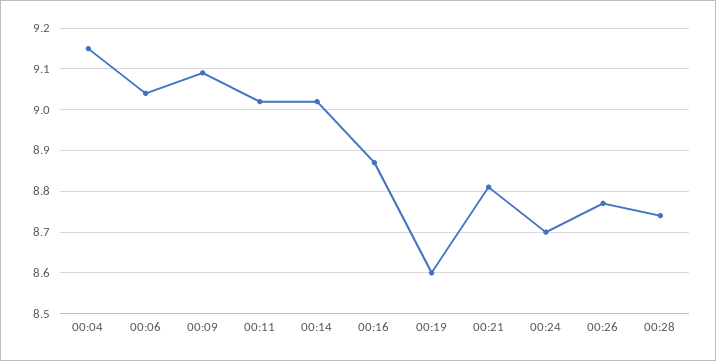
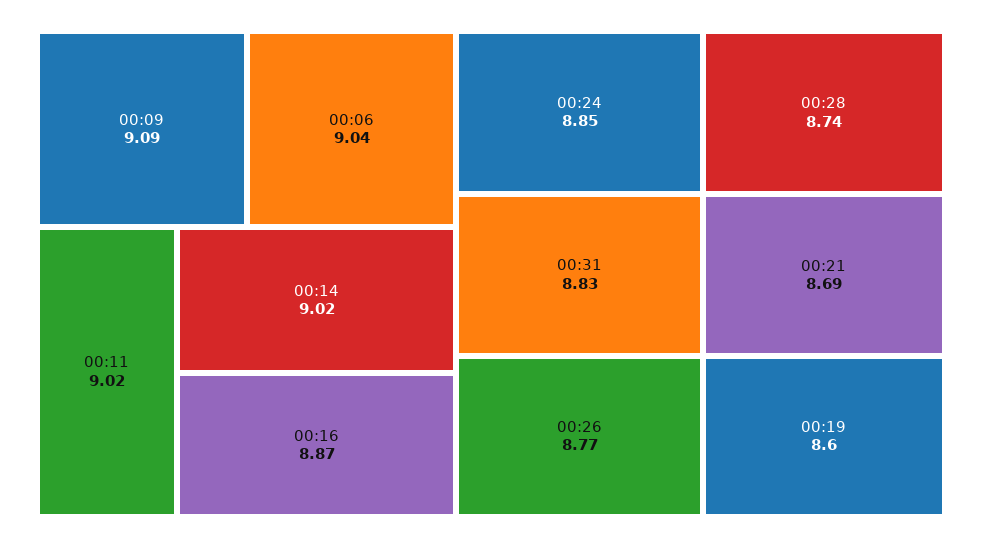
00:04: 9.15 -> none
00:21: 8.8 -> 8.69
00:24: 8.7 -> 8.85
00:31: none -> 8.83

